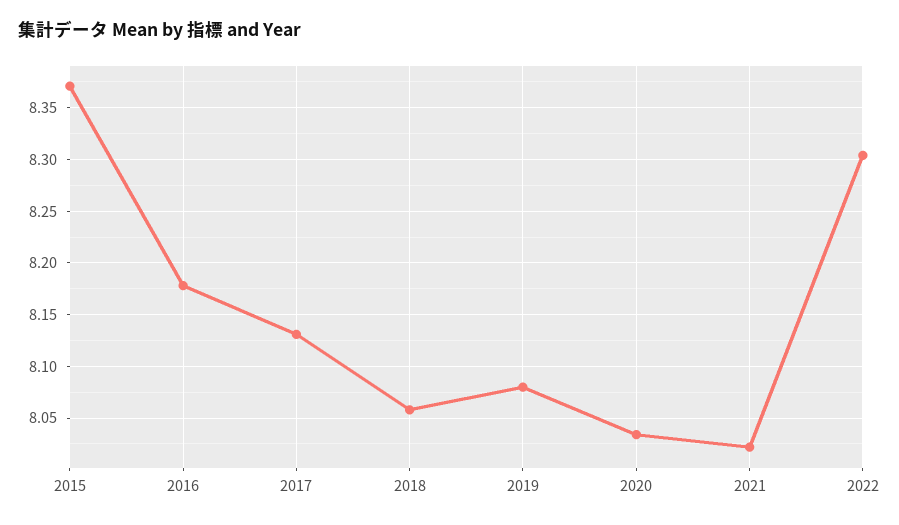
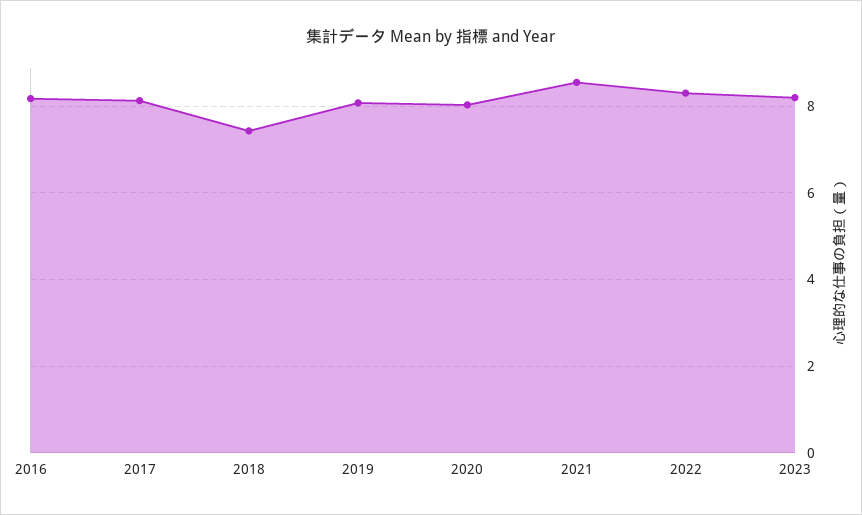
2015: 8.37 -> none
2018: 8.06 -> 7.4
2021: 8.02 -> 8.6
2023: none -> 8.2

